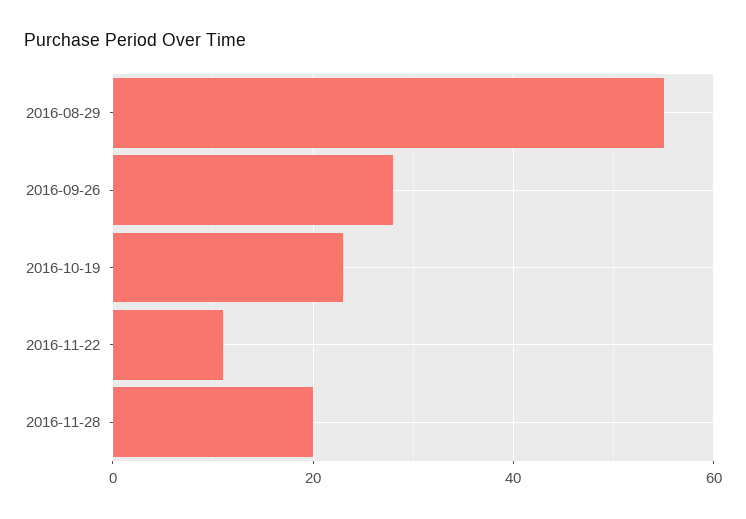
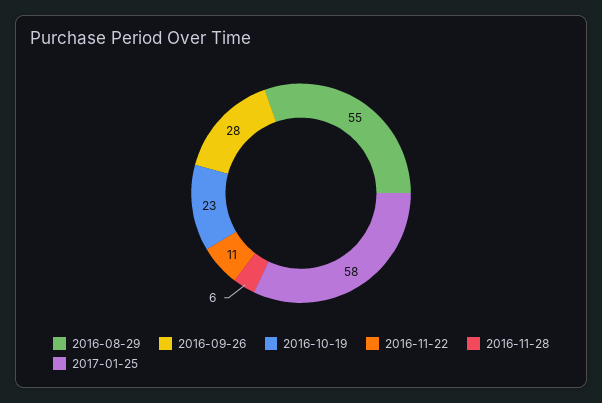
2016-11-28: 20 -> 6
2017-01-25: none -> 58

